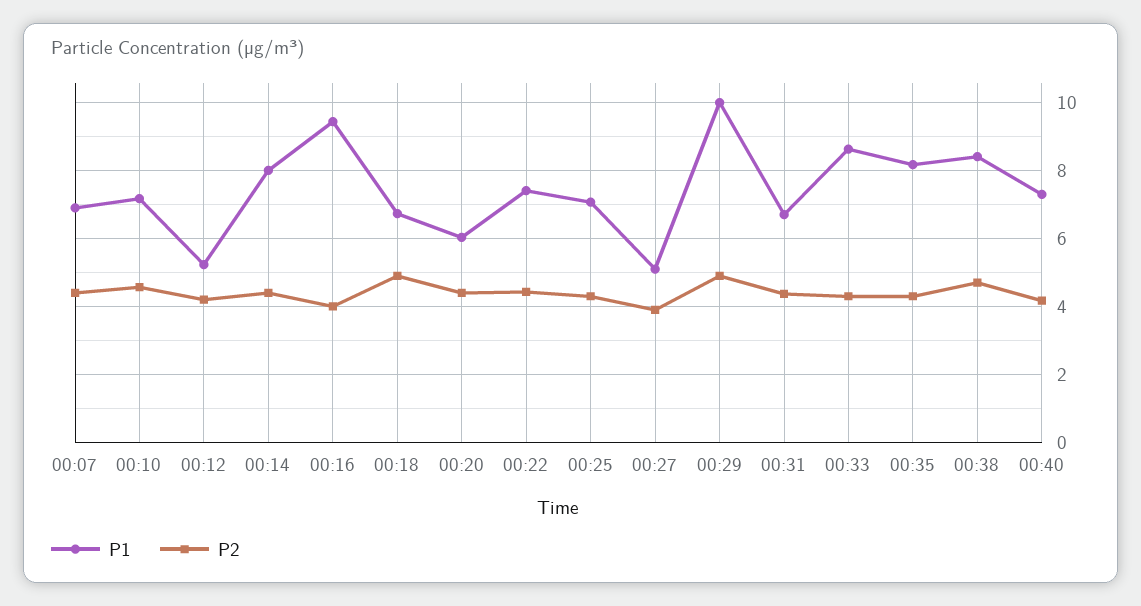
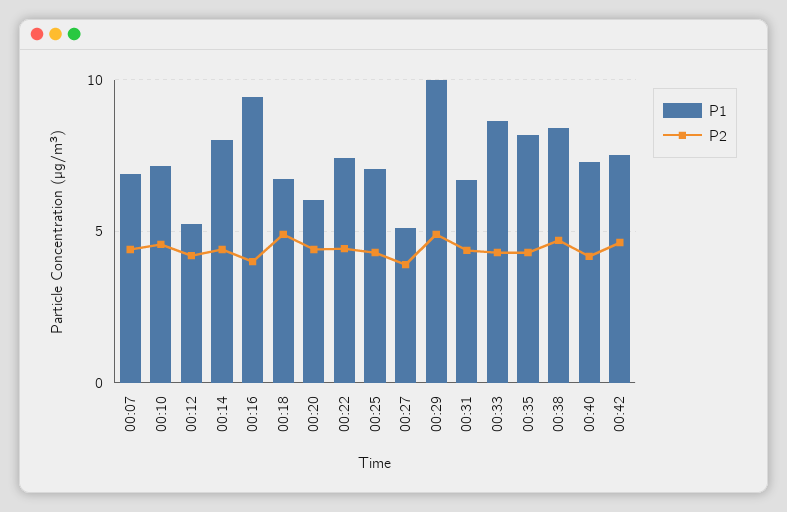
P1, 00:42: none -> 7.5
P2, 00:42: none -> 4.5

